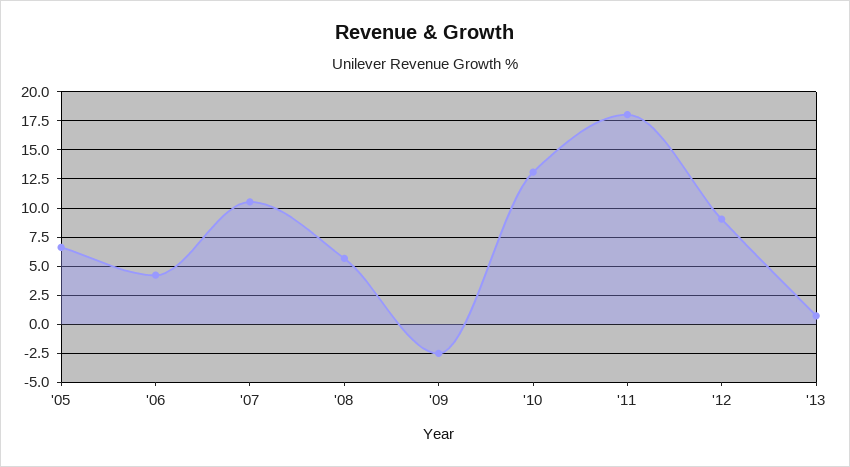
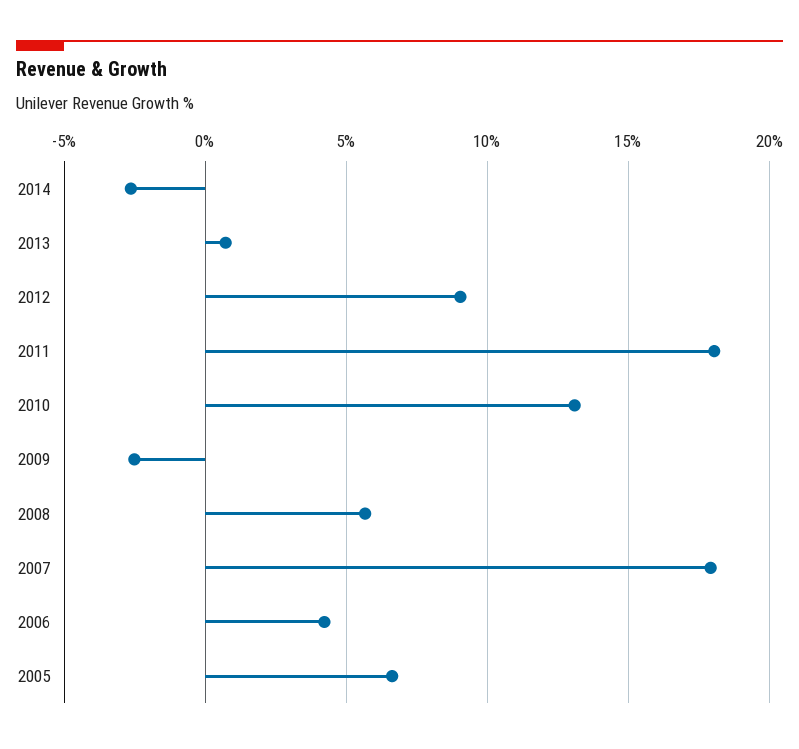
'07: 10 -> 18
2014: none -> -2.5

